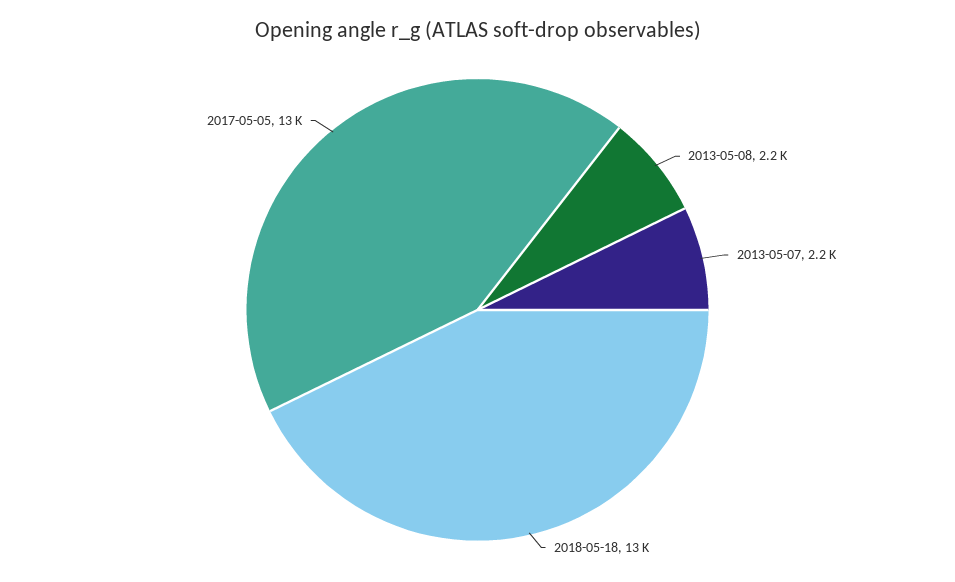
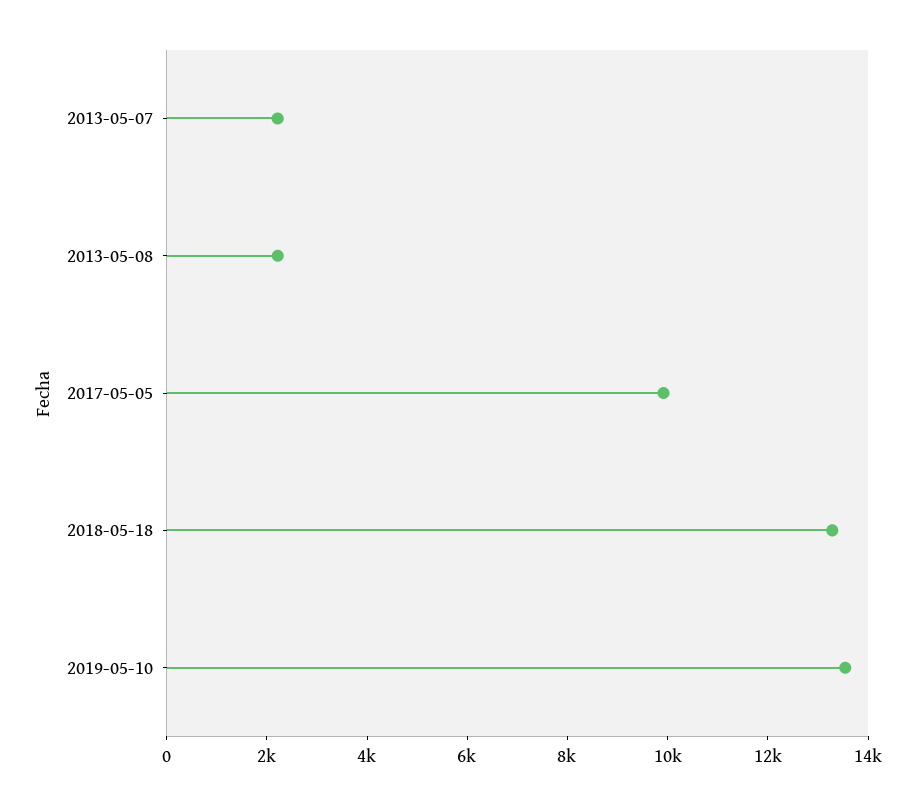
2017-05-05: 13000 -> 10000
2019-05-10: none -> 13500

